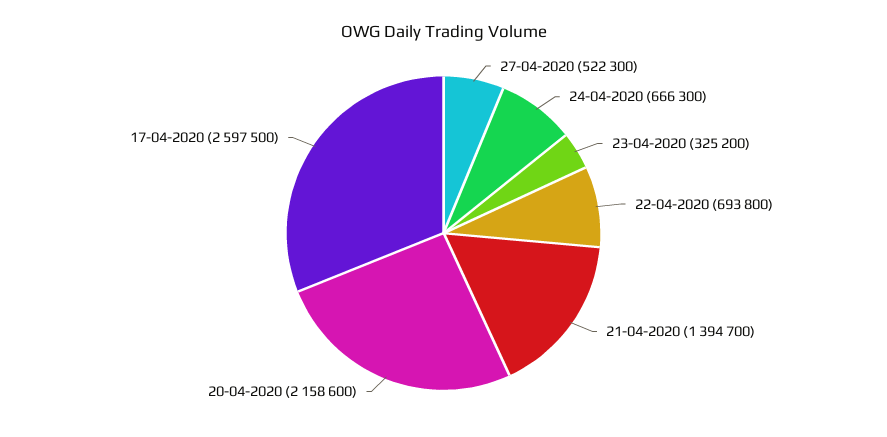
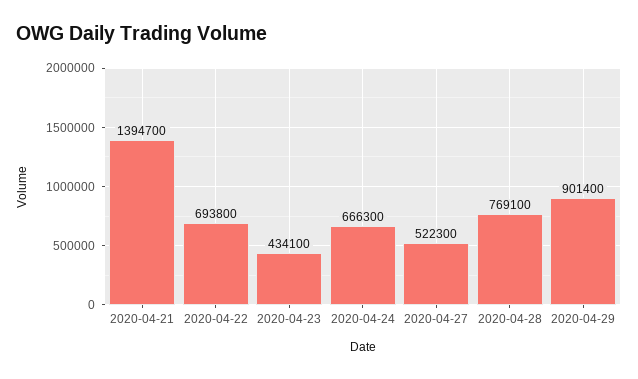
23-04-2020: 325200 -> 434100
20-04-2020: 2158600 -> none
17-04-2020: 2597500 -> none
2020-04-28: none -> 769100
2020-04-29: none -> 901400

